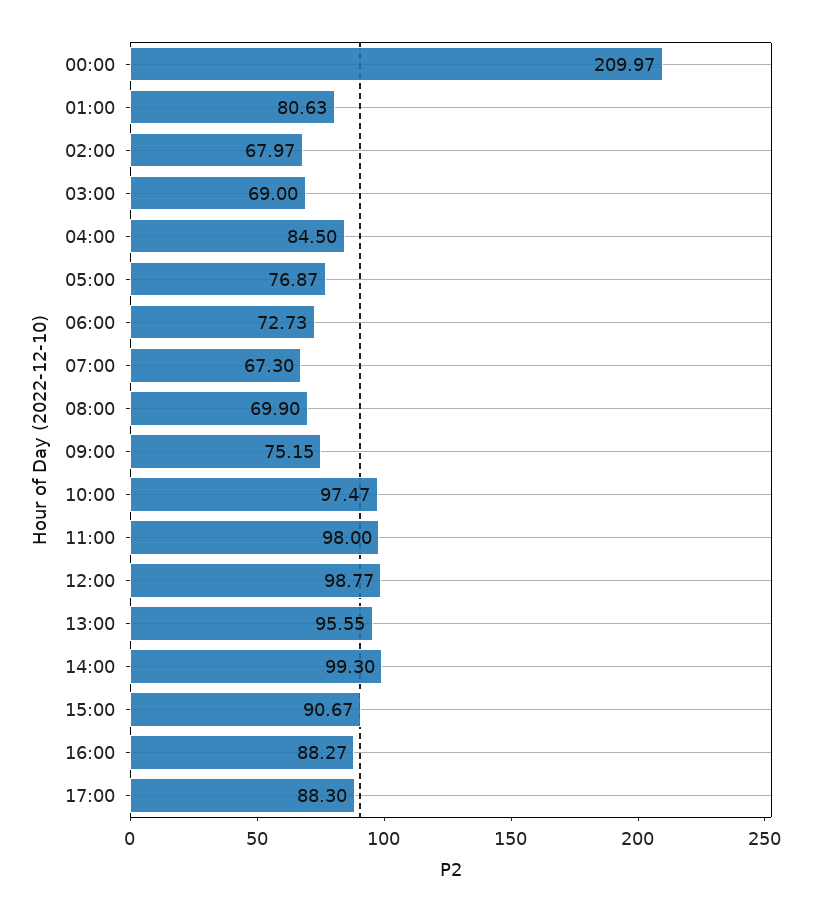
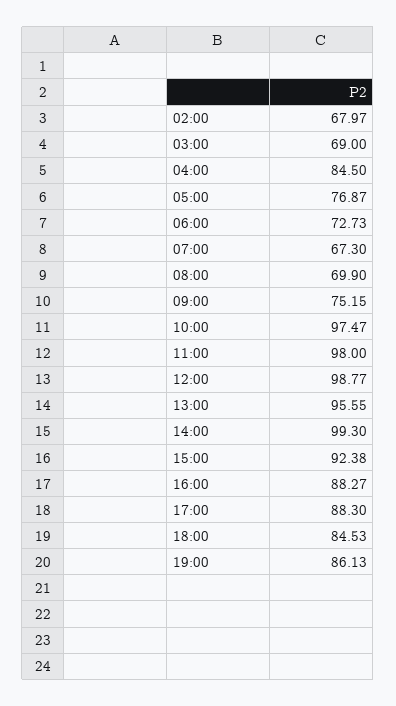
00:00: 209.97 -> none
01:00: 80.63 -> none
15:00: 90.67 -> 92.38
18:00: none -> 84.53
19:00: none -> 86.13

